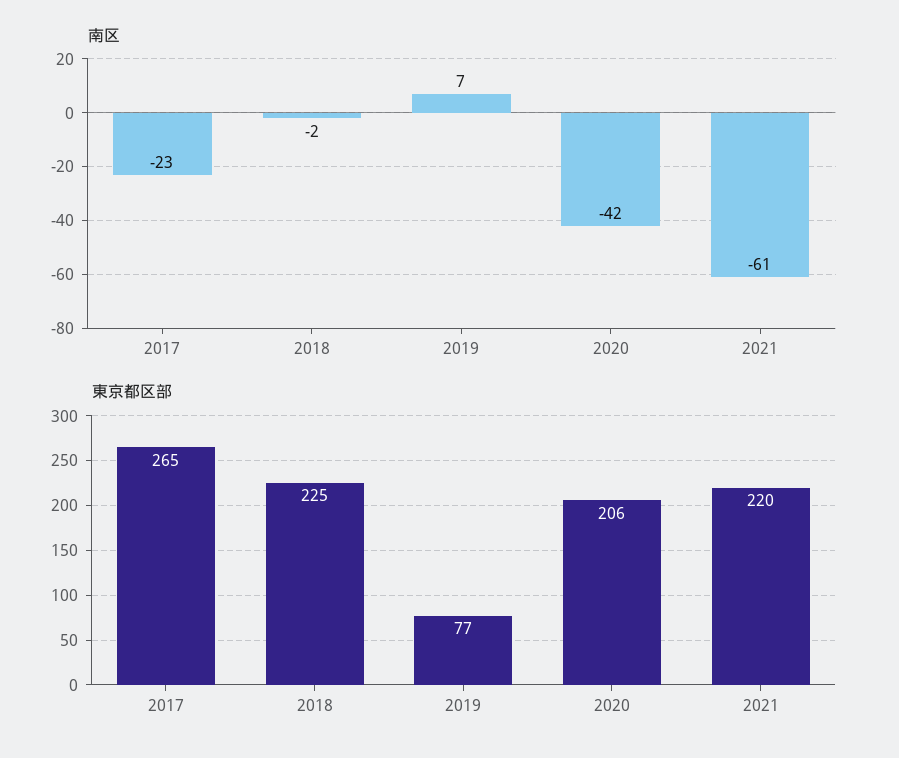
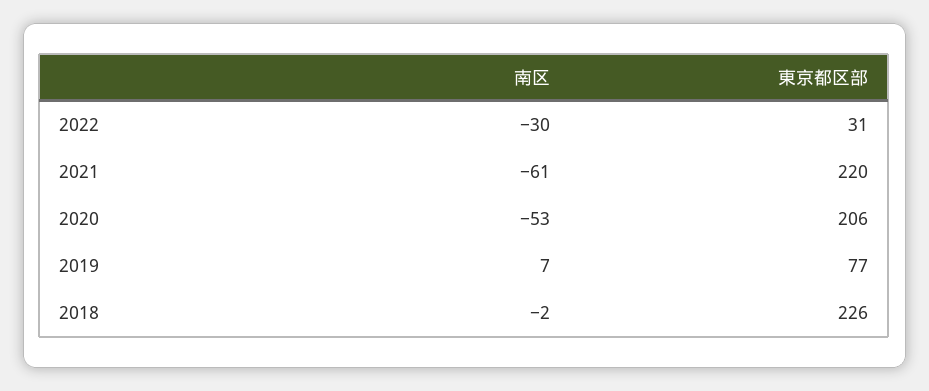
南区, 2017: -23 -> none
南区, 2020: -42 -> -53
東京都区部, 2017: 265 -> none
東京都区部, 2018: 225 -> 226
南区, 2022: none -> -30
東京都区部, 2022: none -> 31

